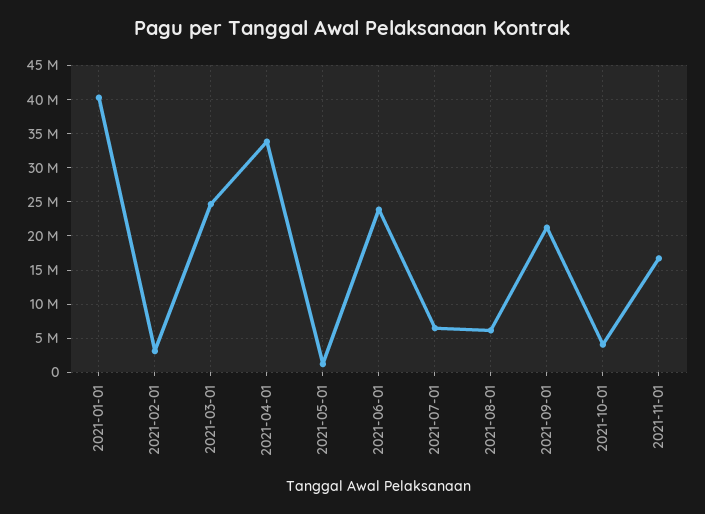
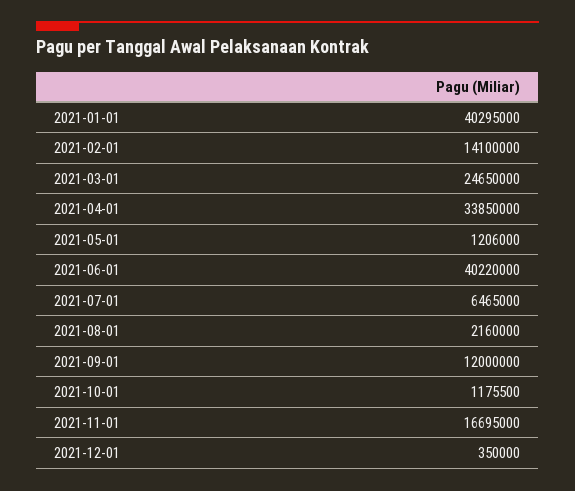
2021-02-01: 3000000 -> 14100000
2021-06-01: 24000000 -> 40220000
2021-08-01: 6000000 -> 2160000
2021-09-01: 21000000 -> 12000000
2021-10-01: 4000000 -> 1175500
2021-12-01: none -> 350000

